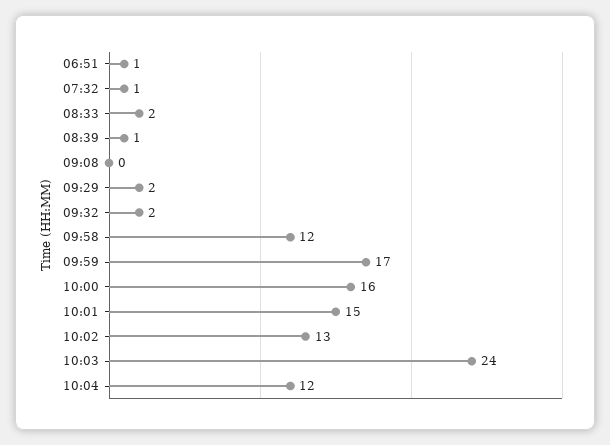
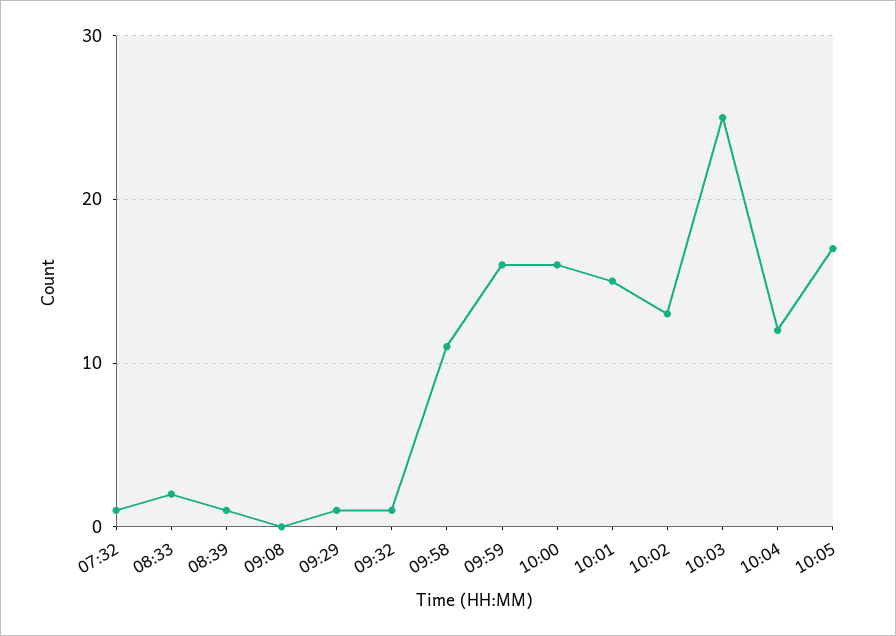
06:51: 1 -> none
09:29: 2 -> 1
09:32: 2 -> 1
09:58: 12 -> 11
09:59: 17 -> 16
10:03: 24 -> 25
10:05: none -> 17

